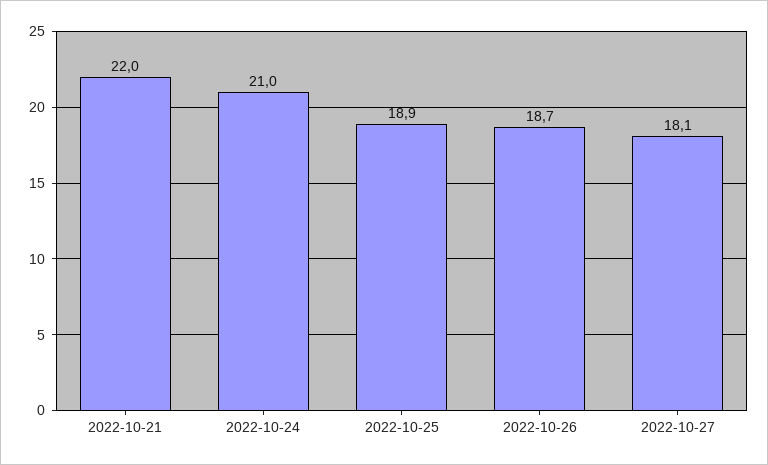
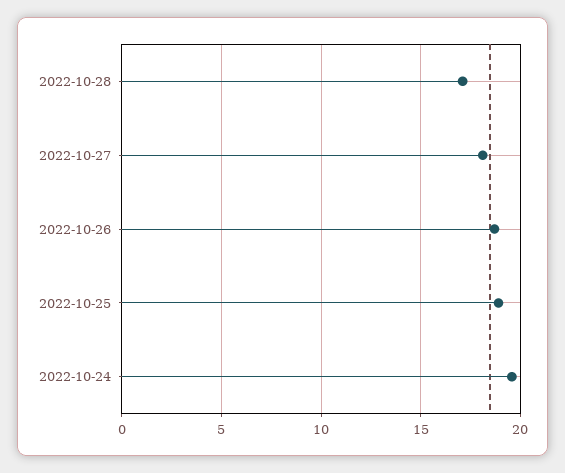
2022-10-21: 22 -> none
2022-10-24: 21 -> 19.5
2022-10-28: none -> 17

